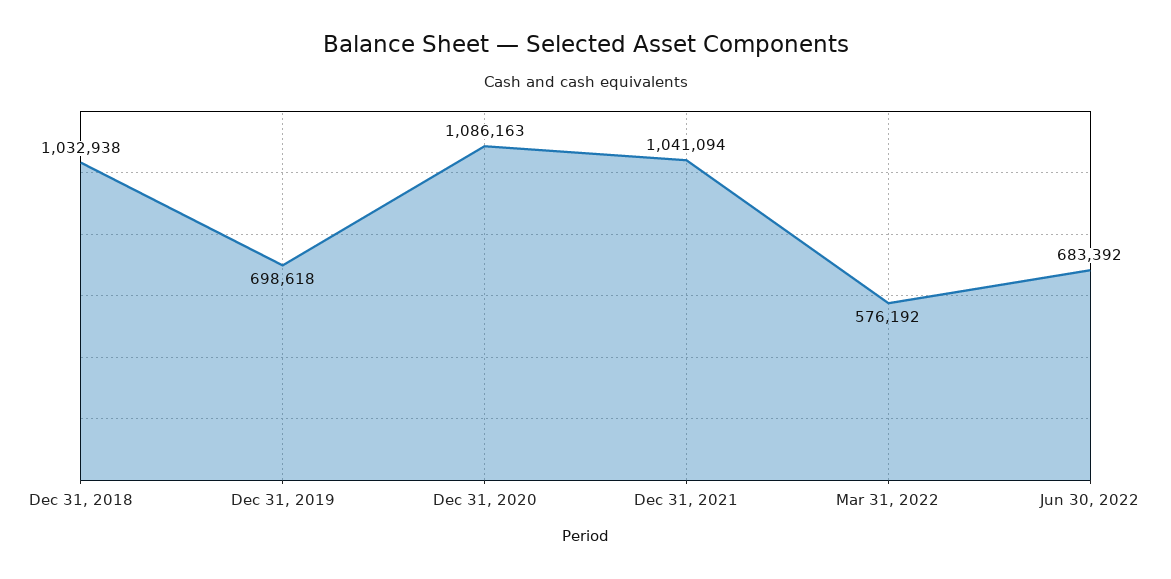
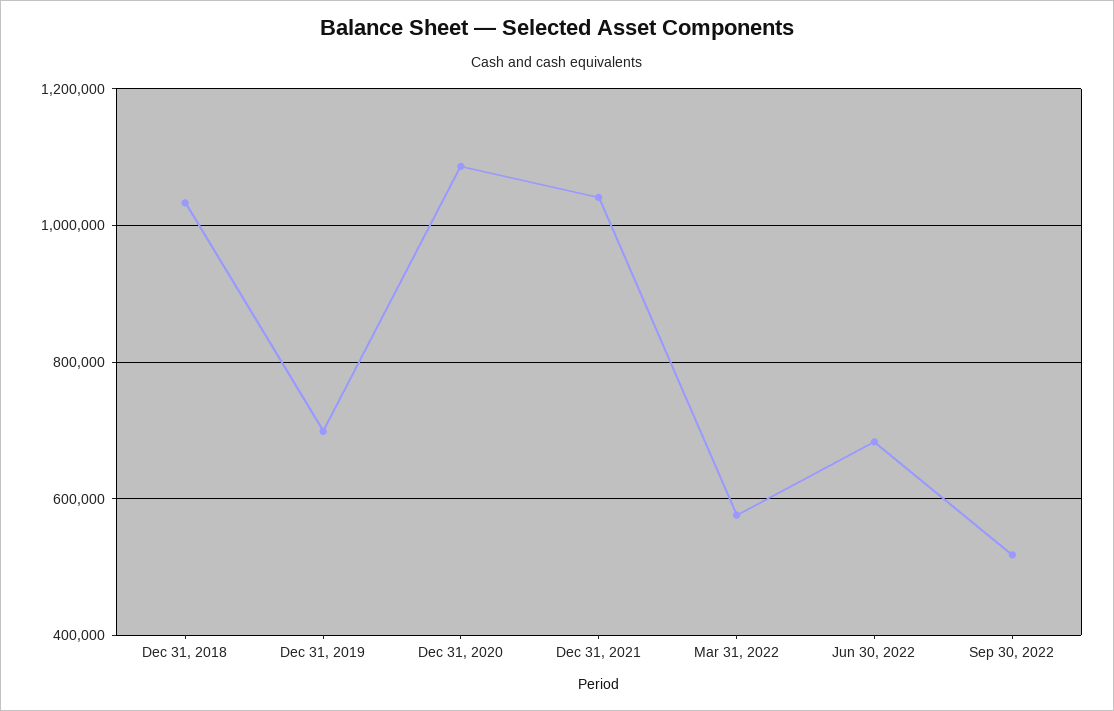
Sep 30, 2022: none -> 520000

